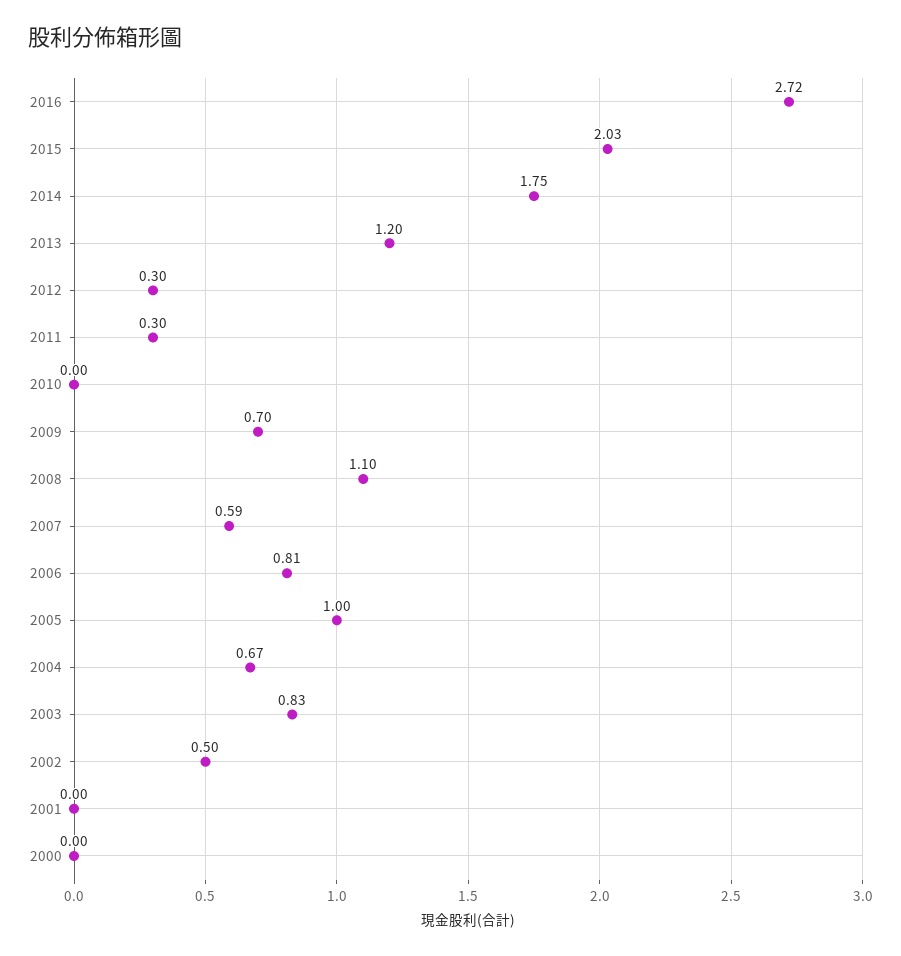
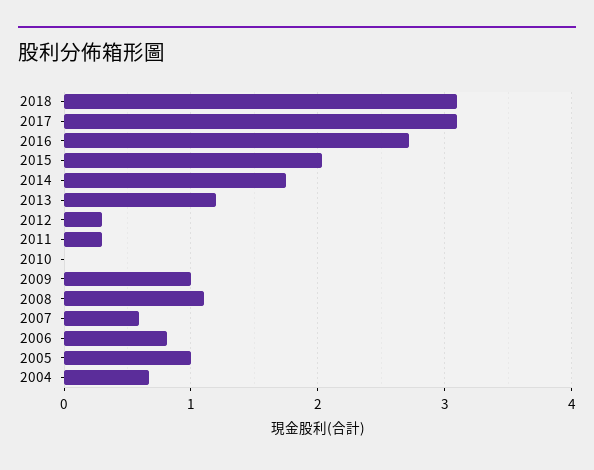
2009: 0.7 -> 1
2003: 0.83 -> none
2002: 0.5 -> none
2001: 0 -> none
2000: 0 -> none
2018: none -> 3.1
2017: none -> 3.1

